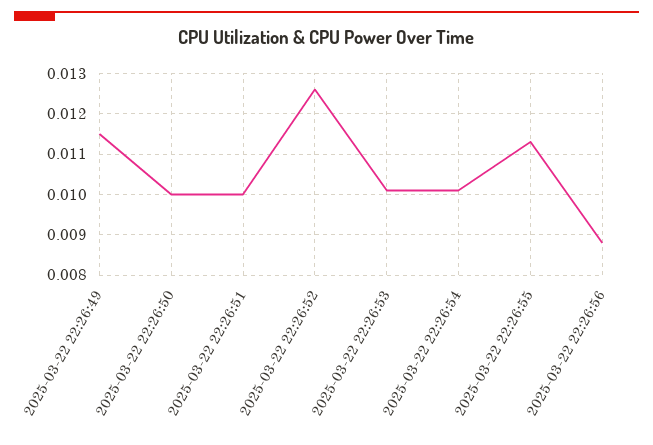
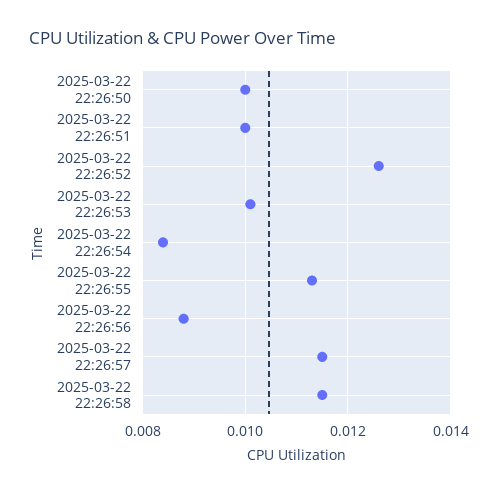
2025-03-22 22:26:49: 0.0115 -> none
2025-03-22 22:26:54: 0.01 -> 0.0085
2025-03-22 22:26:57: none -> 0.0115
2025-03-22 22:26:58: none -> 0.0115

